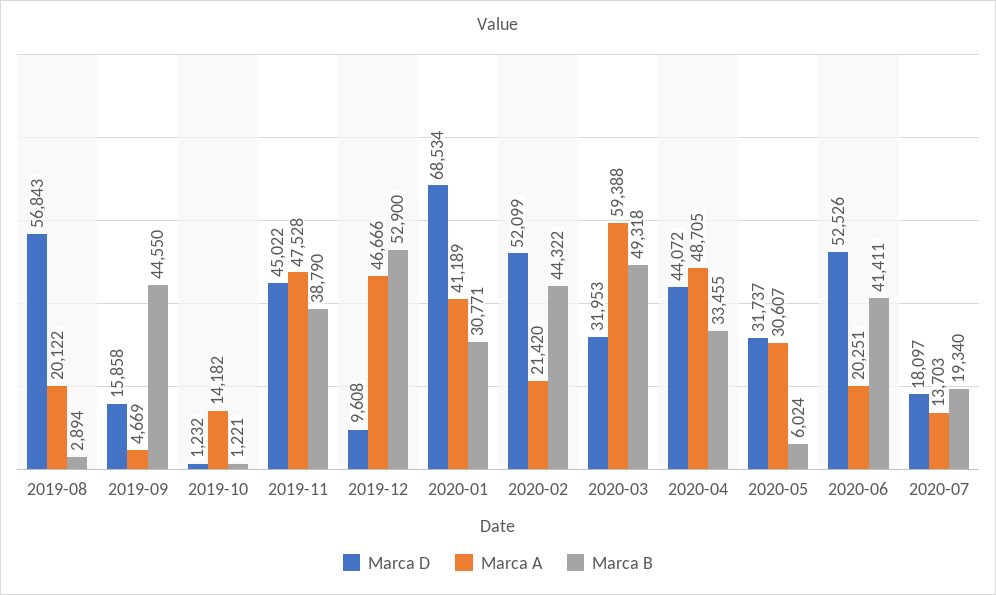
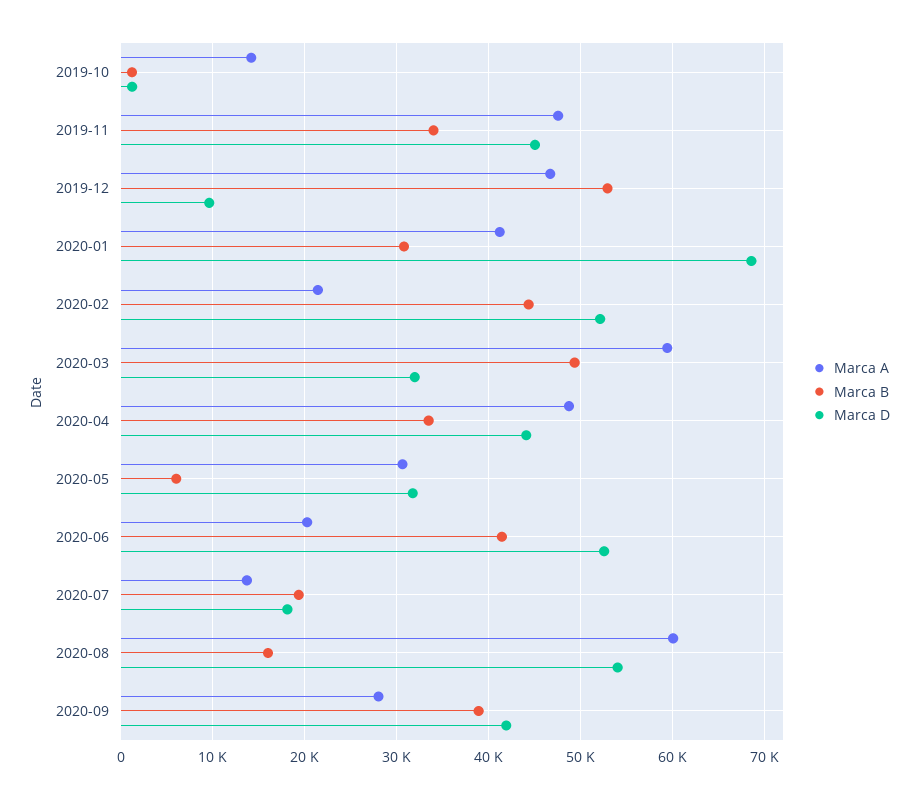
Marca D, 2019-08: 56843 -> none
Marca A, 2019-08: 20122 -> none
Marca B, 2019-08: 2894 -> none
Marca D, 2019-09: 15858 -> none
Marca A, 2019-09: 4669 -> none
Marca B, 2019-09: 44550 -> none
Marca B, 2019-11: 38790 -> 34000
Marca A, 2020-08: none -> 60000
Marca B, 2020-08: none -> 16000
Marca D, 2020-08: none -> 54000
Marca A, 2020-09: none -> 28000
Marca B, 2020-09: none -> 39000
Marca D, 2020-09: none -> 42000

